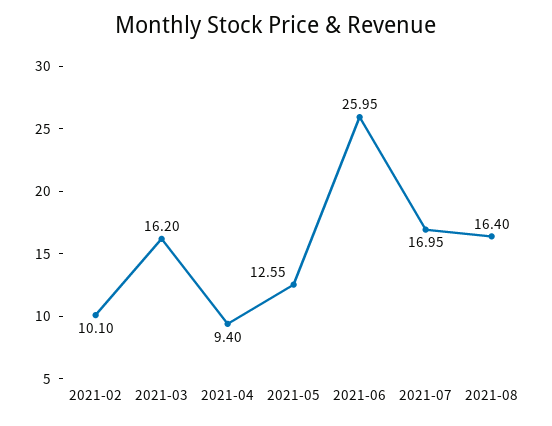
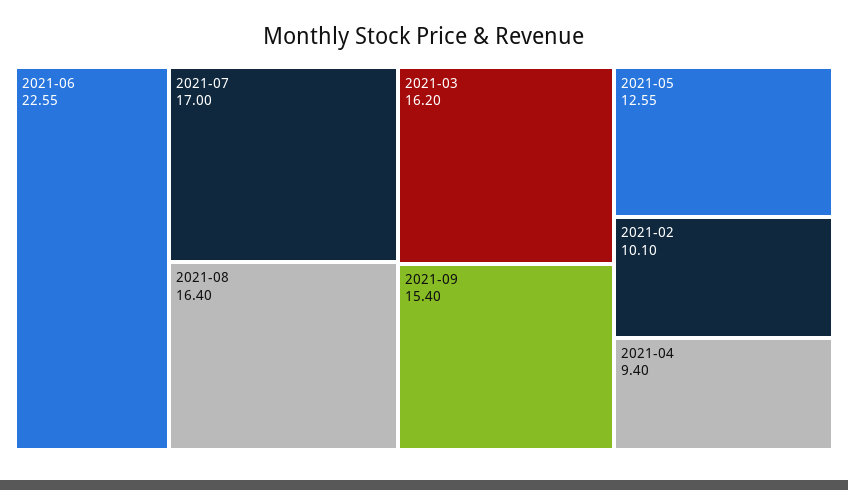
2021-06: 25.95 -> 22.55
2021-07: 16.95 -> 17
2021-09: none -> 15.4

